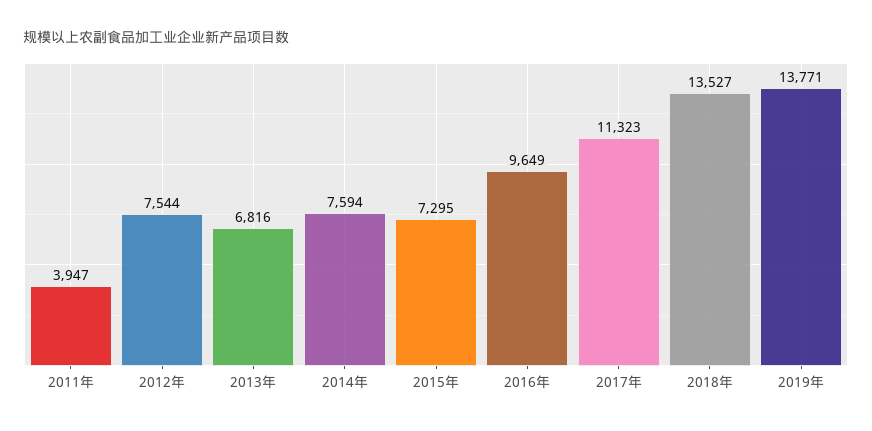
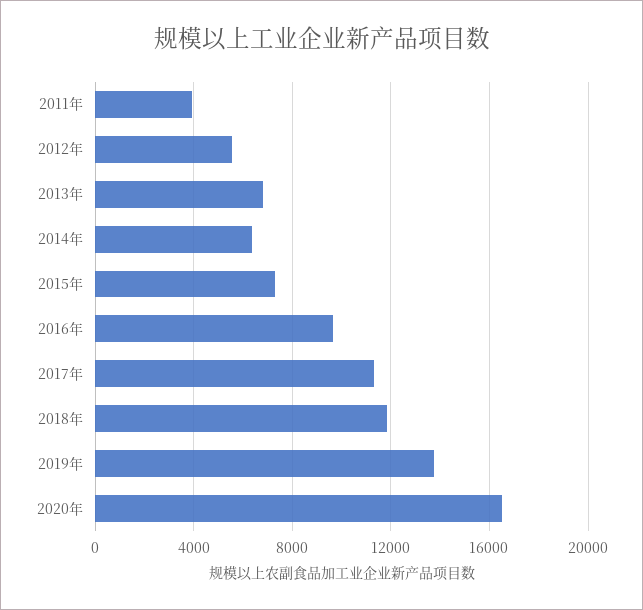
2012年: 7544 -> 5500
2014年: 7594 -> 6500
2018年: 13527 -> 12000
2020年: none -> 16500

